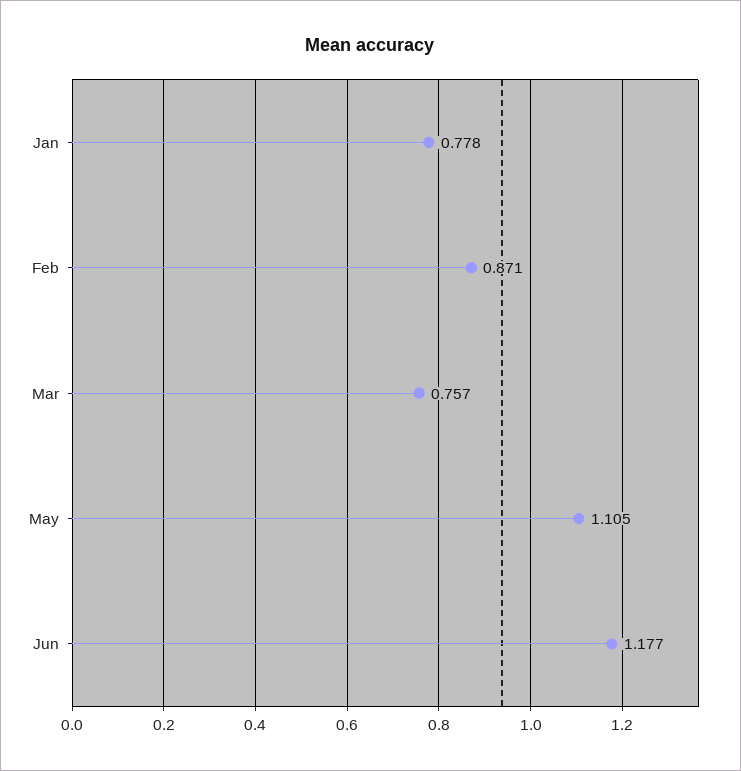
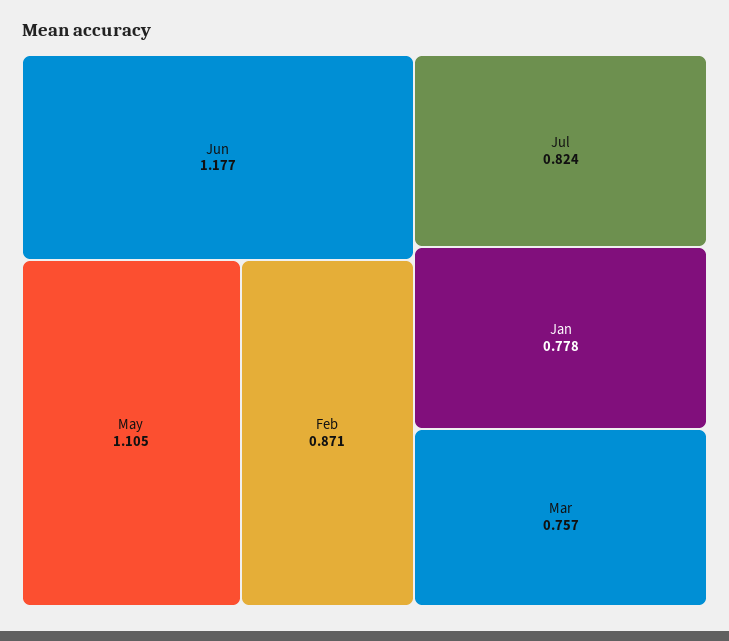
Jul: none -> 0.824

